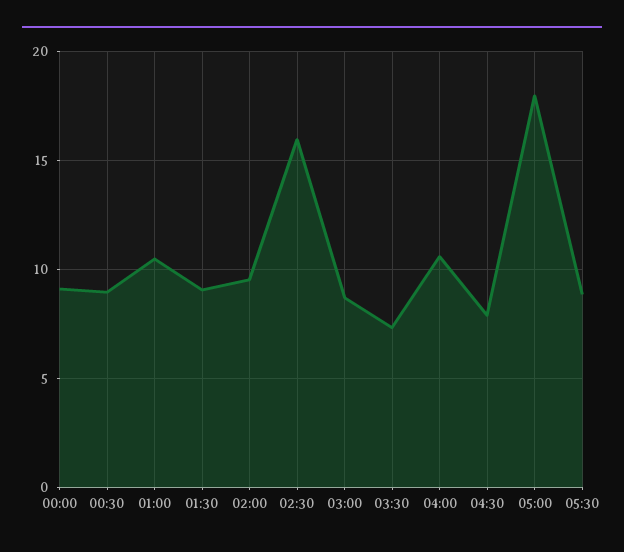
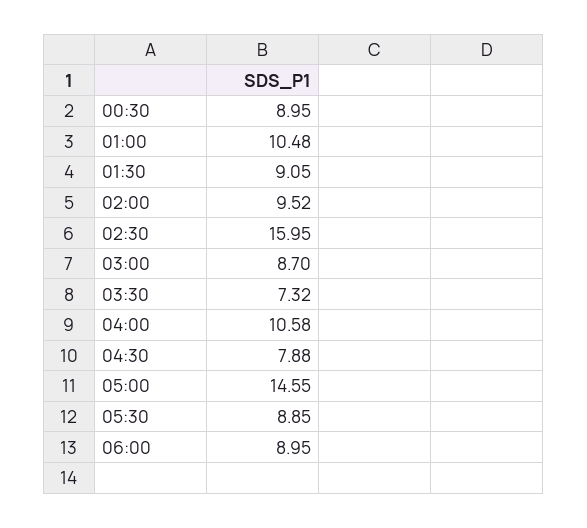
00:00: 9 -> none
05:00: 18 -> 14.55
06:00: none -> 8.95

